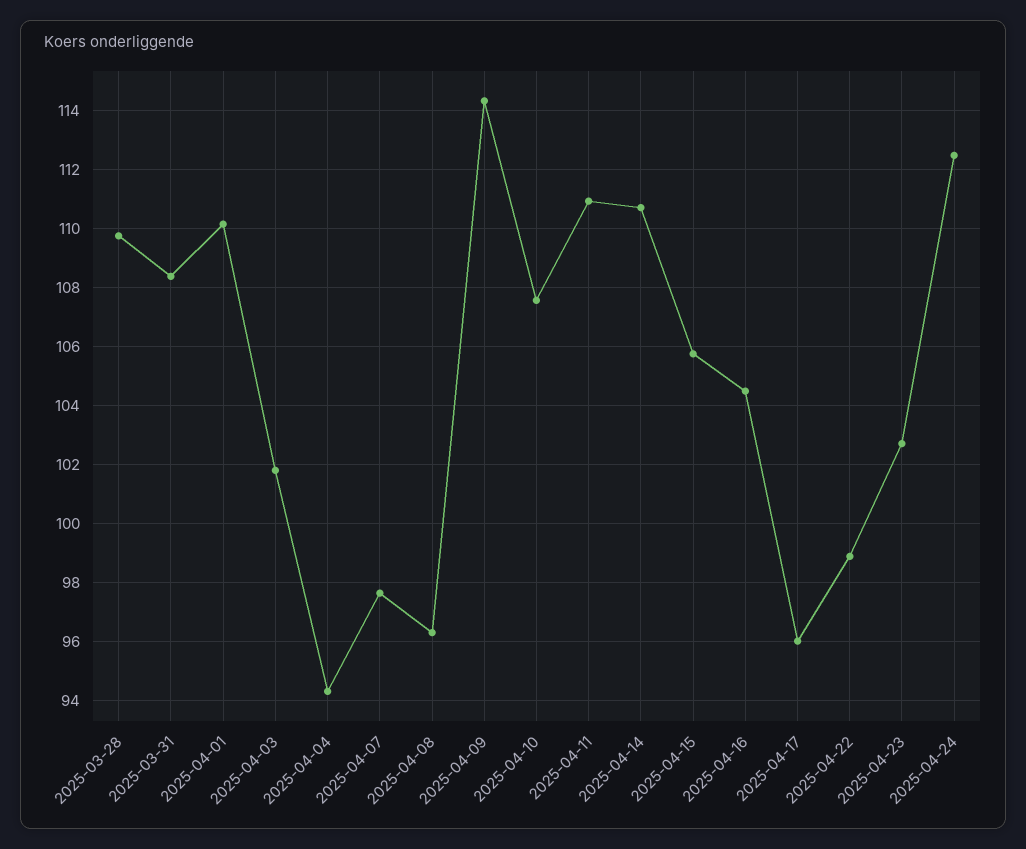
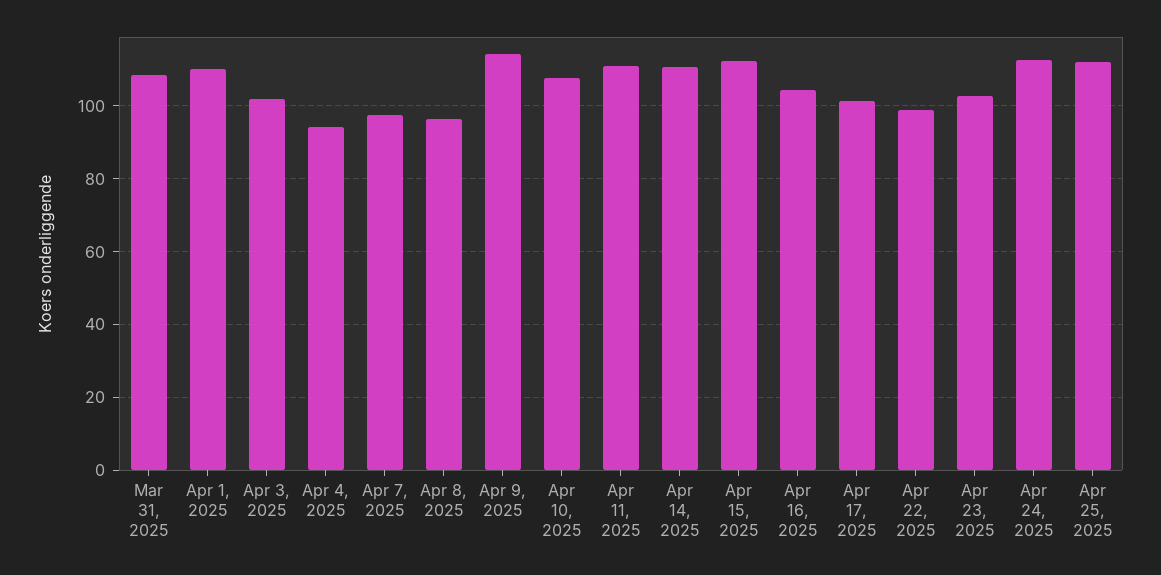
2025-03-28: 109.75 -> none
2025-04-15: 105.75 -> 112
2025-04-17: 96 -> 102
Apr 25, 2025: none -> 112

